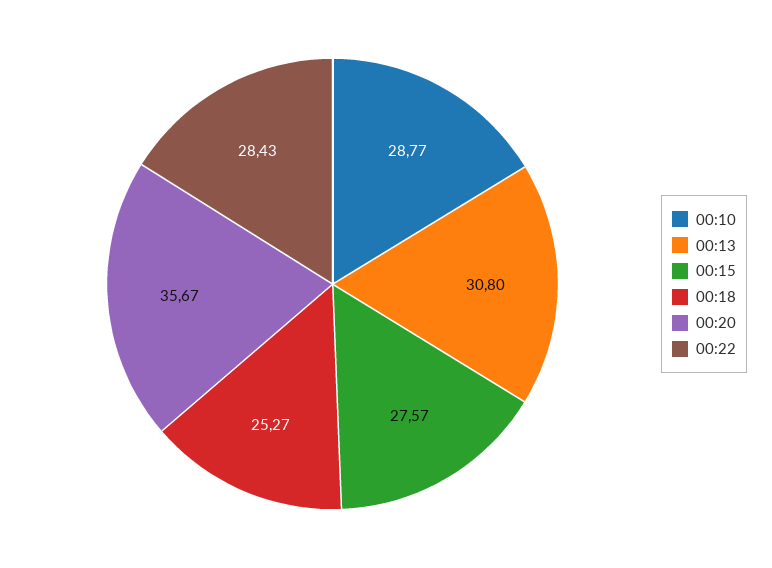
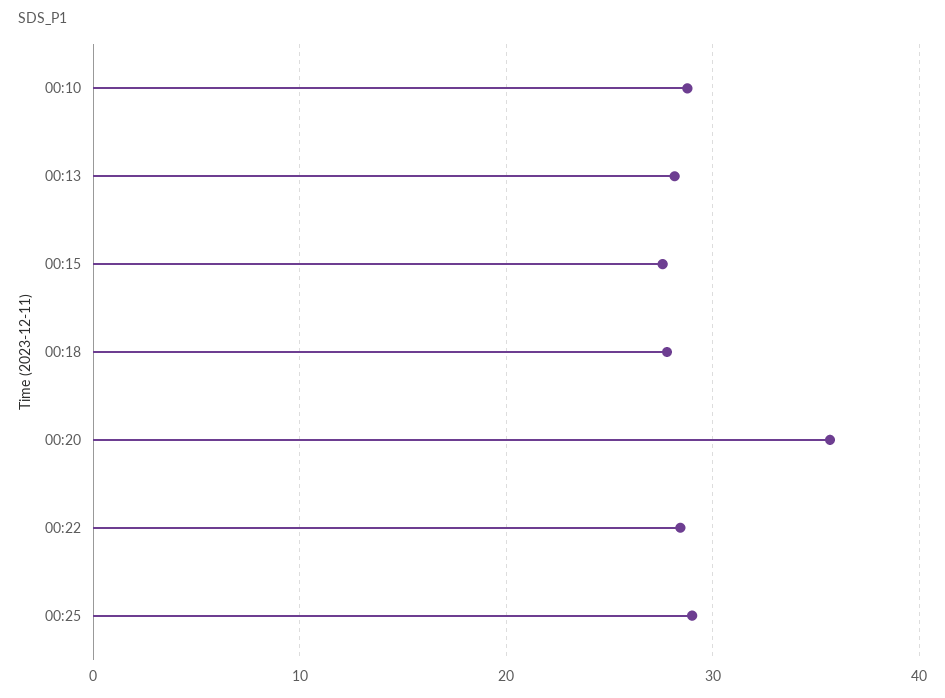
00:13: 30.8 -> 28
00:18: 25.27 -> 28
00:25: none -> 29

